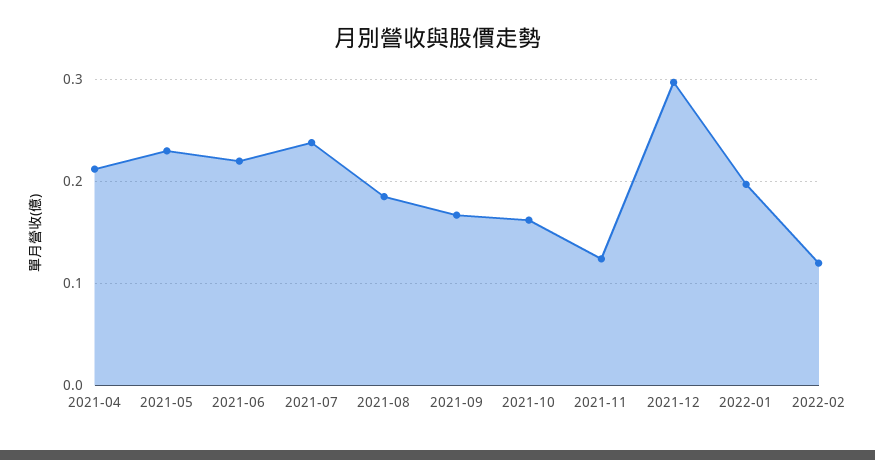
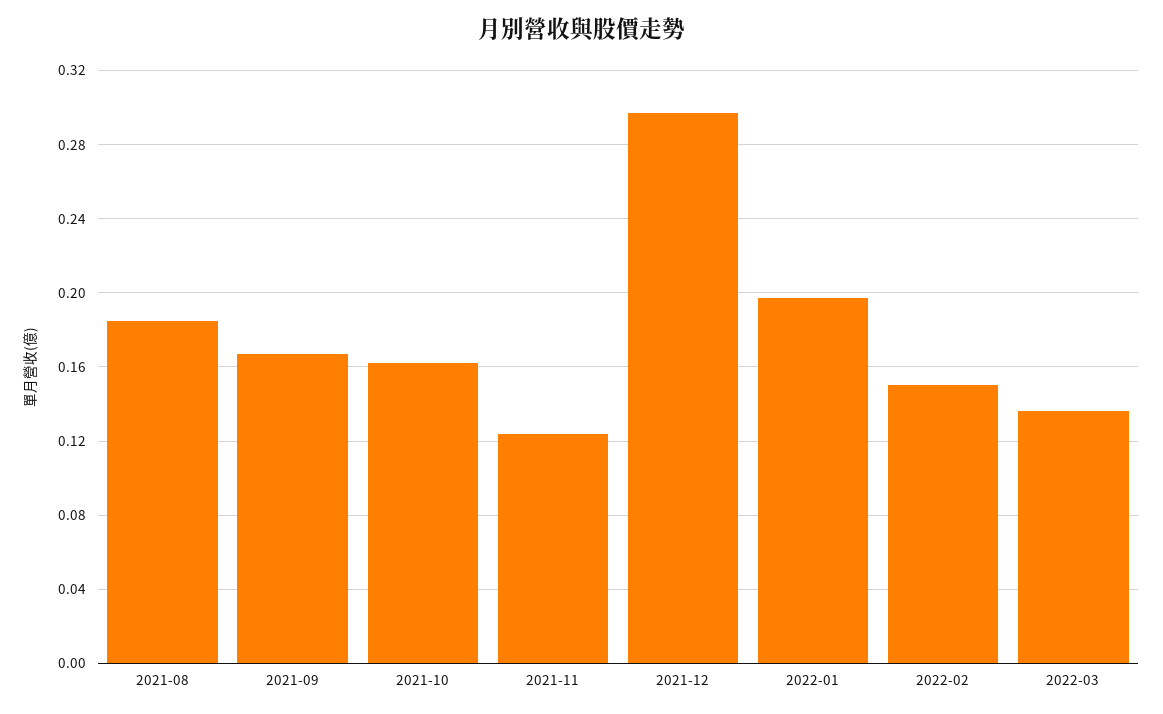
2021-04: 0.21 -> none
2021-05: 0.23 -> none
2021-06: 0.22 -> none
2021-07: 0.24 -> none
2022-02: 0.12 -> 0.15
2022-03: none -> 0.135

